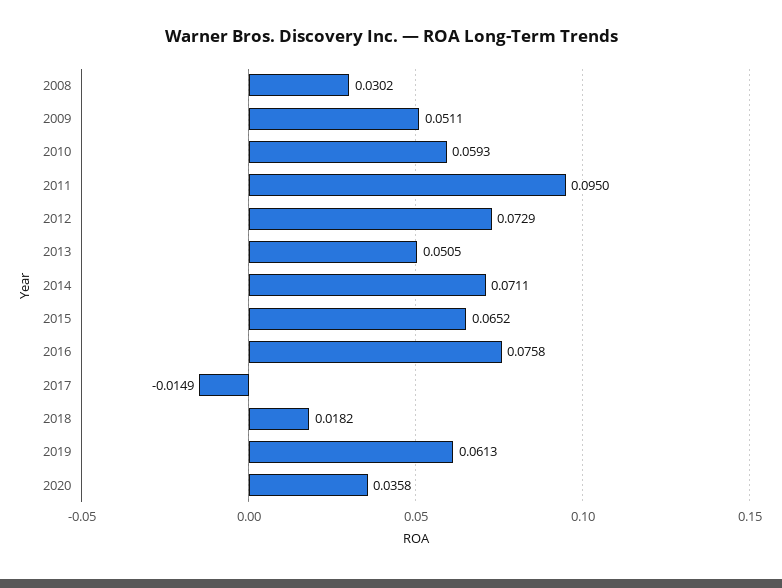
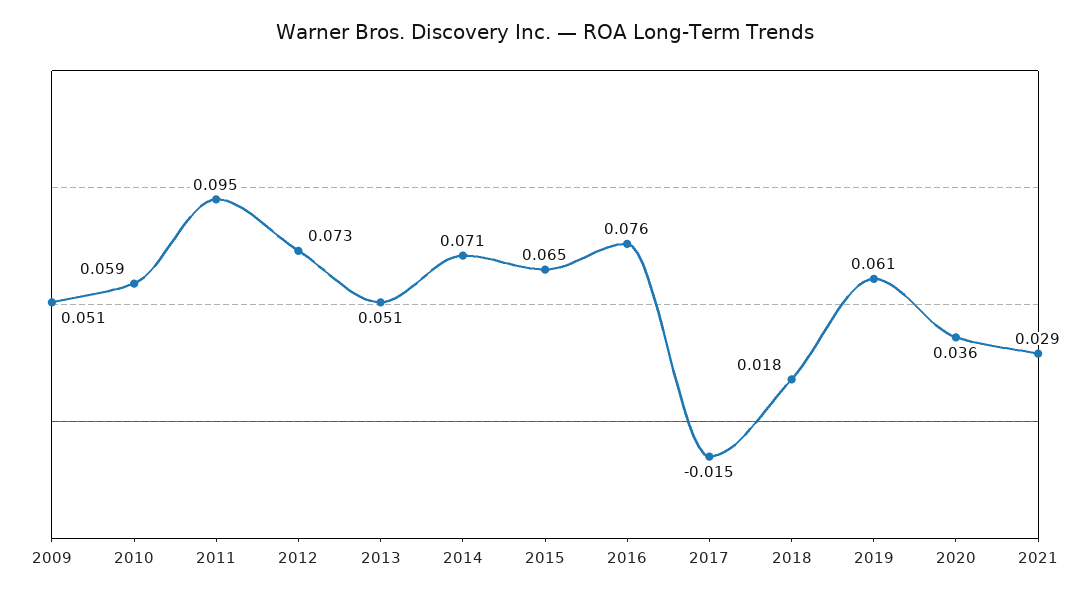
2008: 0.0302 -> none
2021: none -> 0.029

